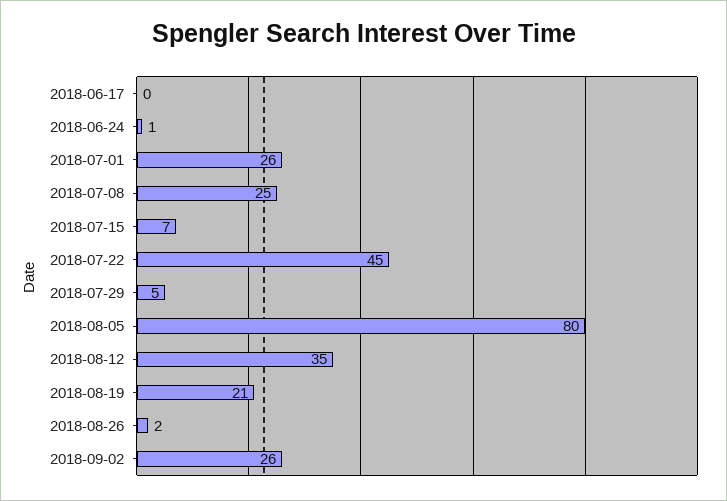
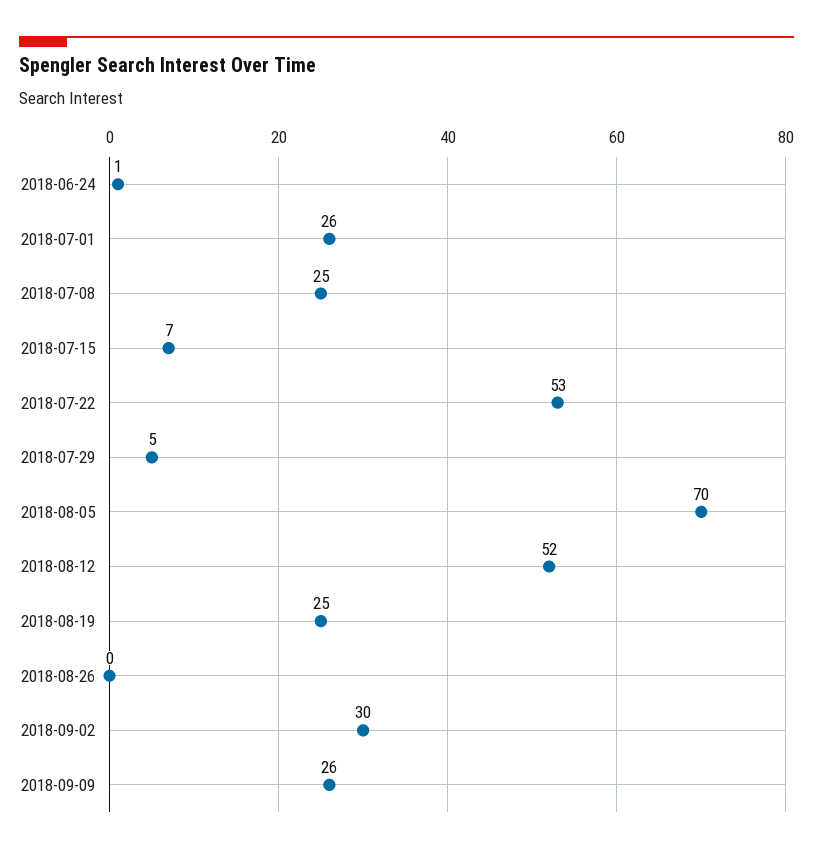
2018-06-17: 0 -> none
2018-07-22: 45 -> 53
2018-08-05: 80 -> 70
2018-08-12: 35 -> 52
2018-08-19: 21 -> 25
2018-08-26: 2 -> 0
2018-09-02: 26 -> 30
2018-09-09: none -> 26

